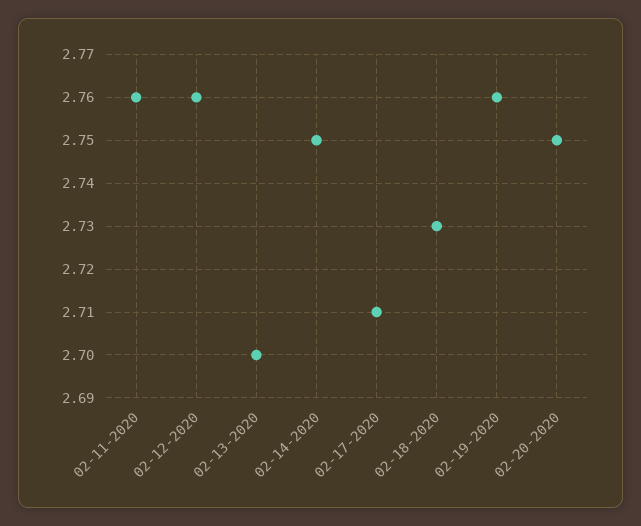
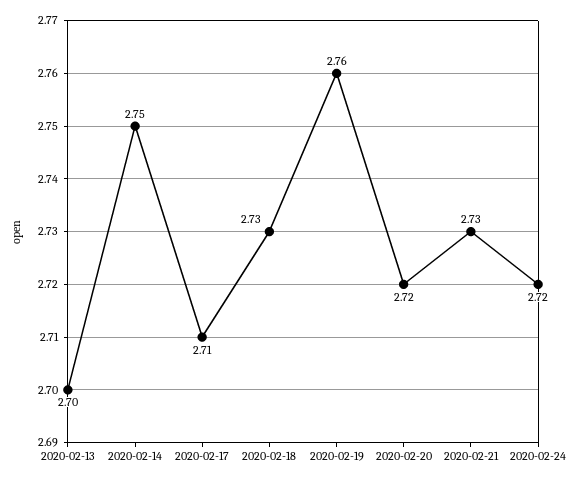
02-11-2020: 2.76 -> none
02-12-2020: 2.76 -> none
02-20-2020: 2.75 -> 2.72
2020-02-21: none -> 2.73
2020-02-24: none -> 2.72

